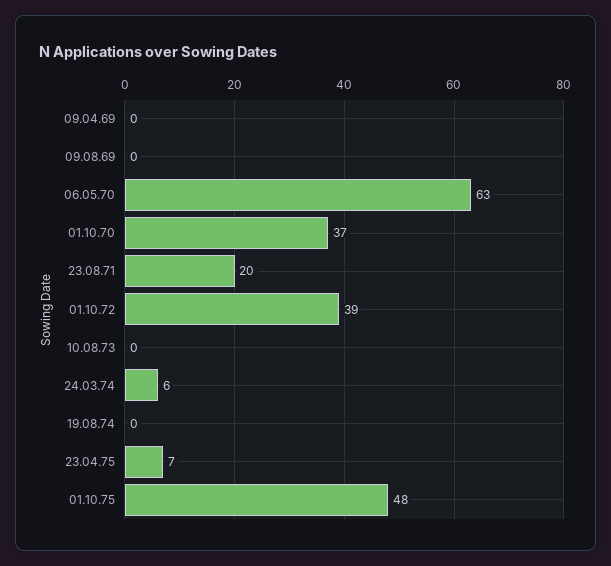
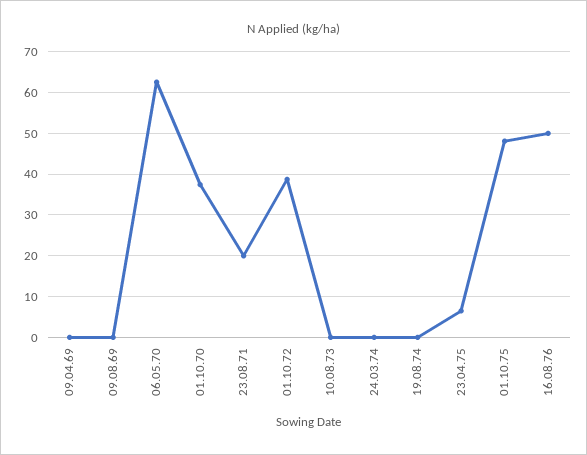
24.03.74: 6 -> 0
16.08.76: none -> 50

